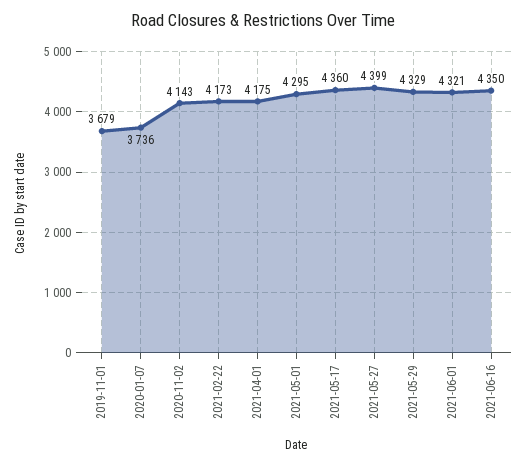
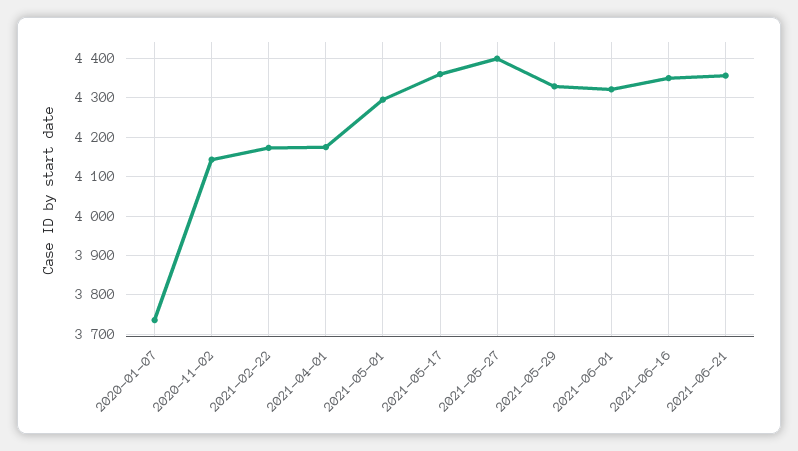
2019-11-01: 3679 -> none
2021-06-21: none -> 4360

